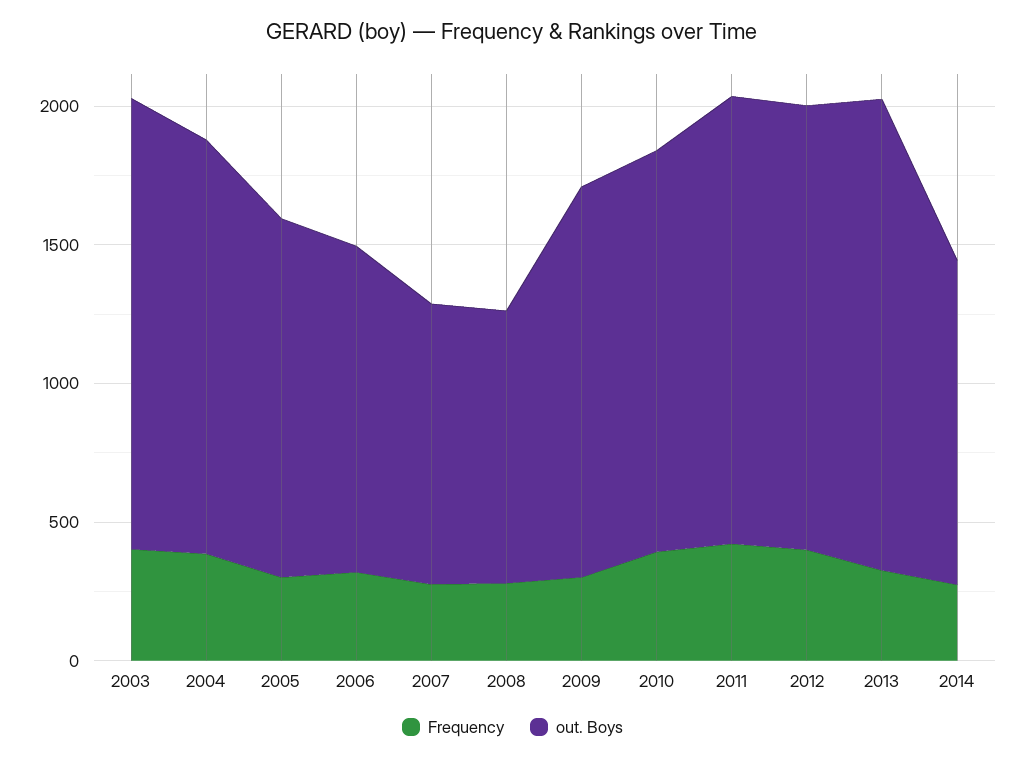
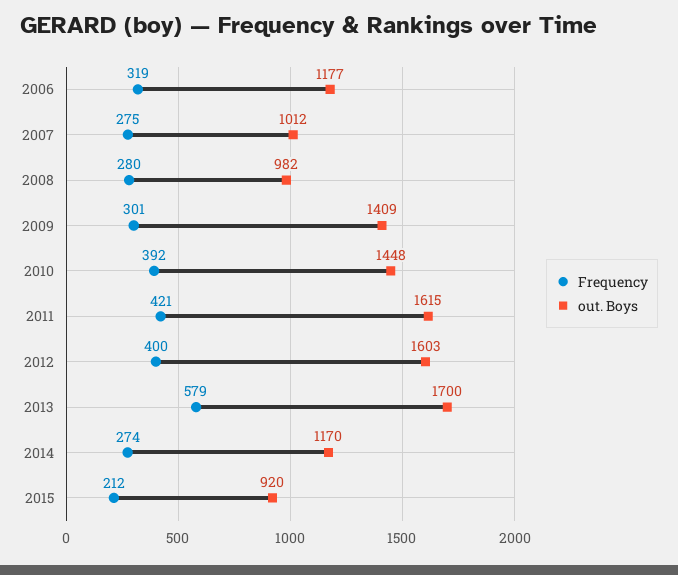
Frequency, 2003: 400 -> none
out. Boys, 2003: 1600 -> none
Frequency, 2004: 400 -> none
out. Boys, 2004: 1500 -> none
Frequency, 2005: 300 -> none
out. Boys, 2005: 1300 -> none
Frequency, 2013: 300 -> 579
Frequency, 2015: none -> 212
out. Boys, 2015: none -> 920

